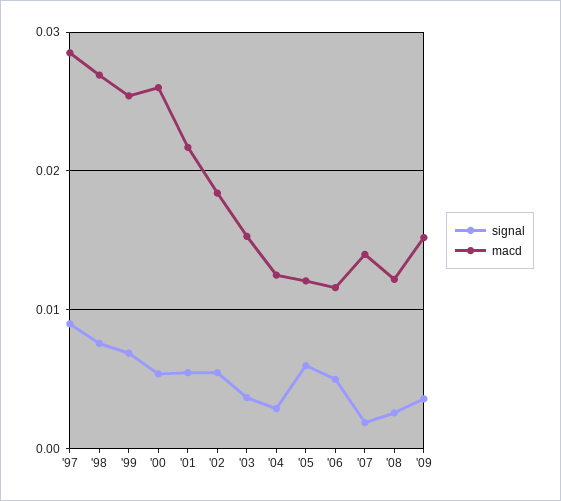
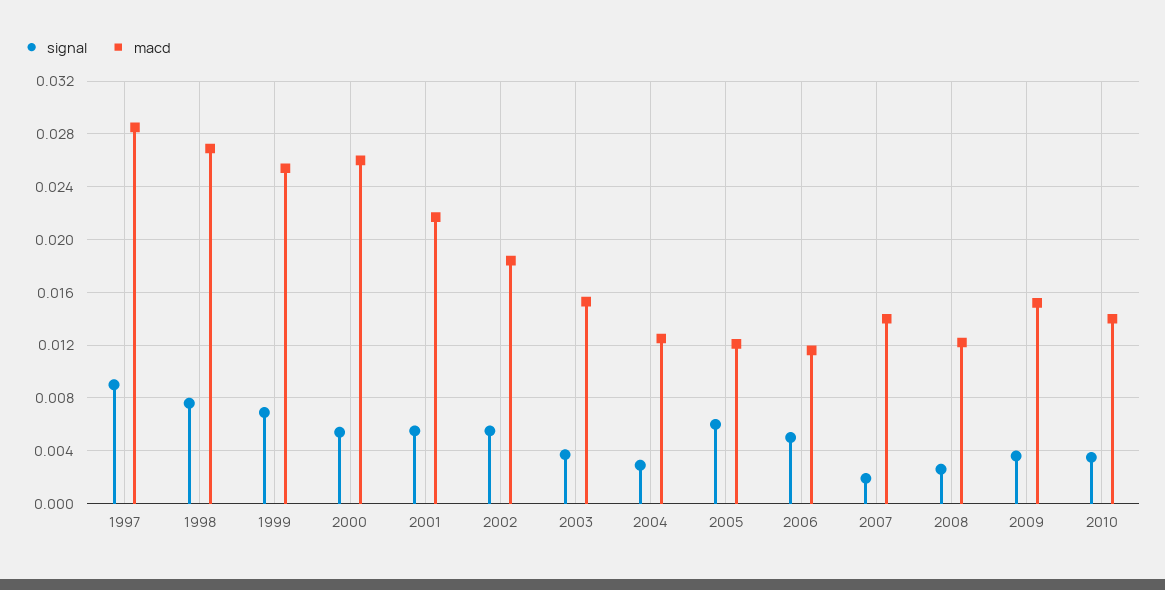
signal, 2010: none -> 0.0035
macd, 2010: none -> 0.014

